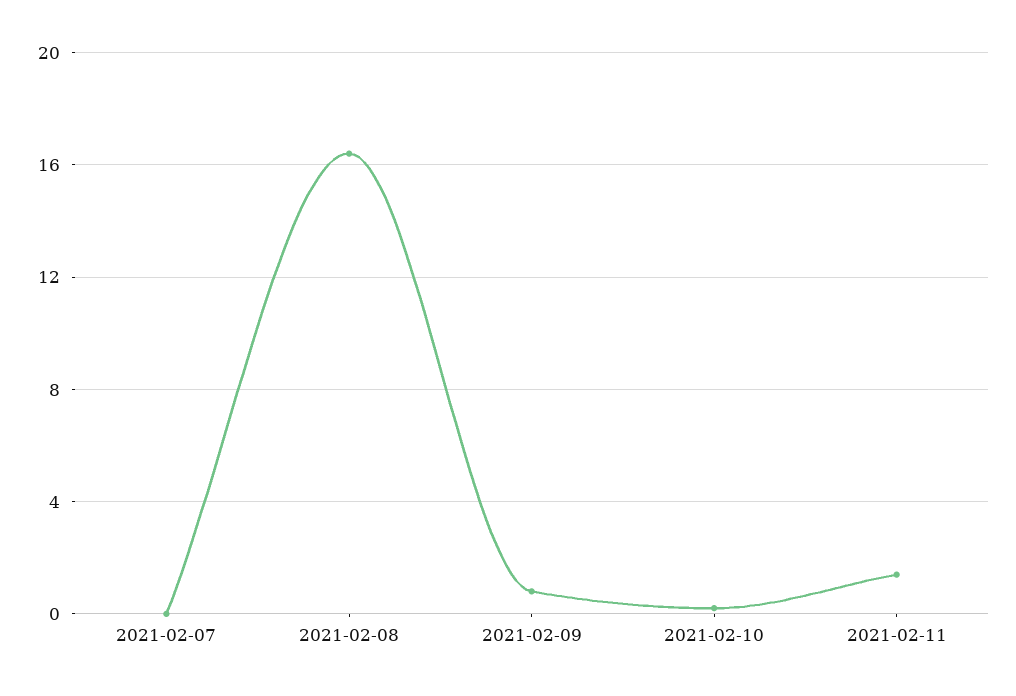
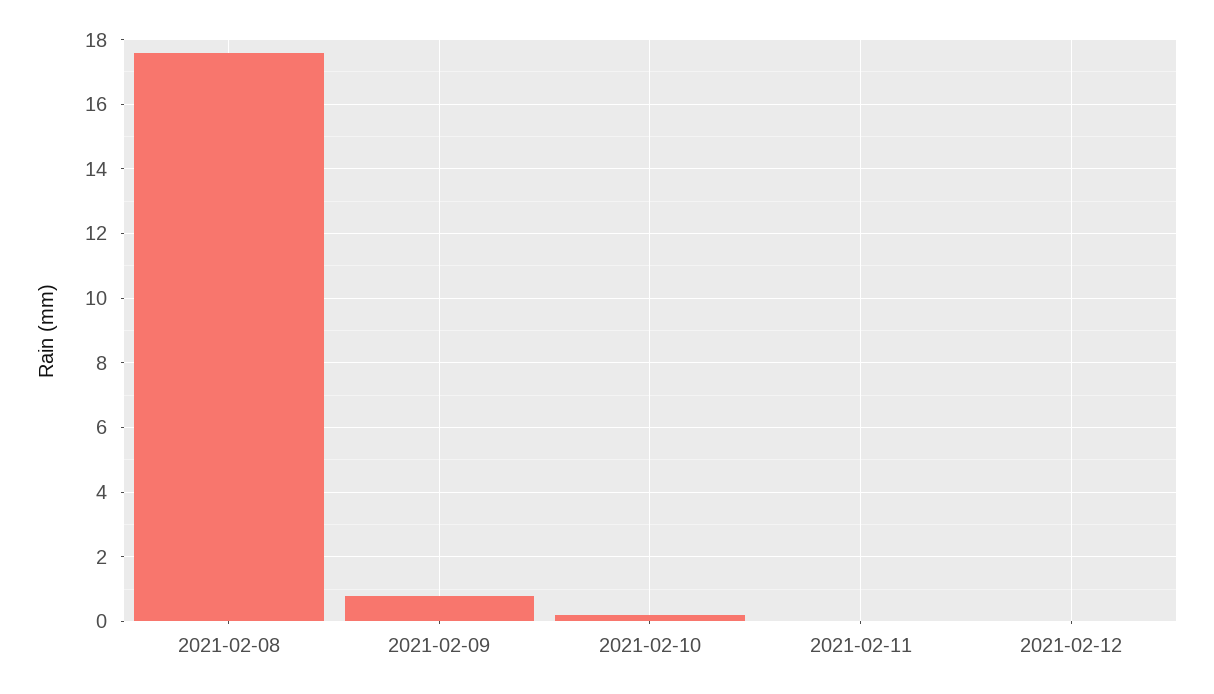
2021-02-07: 0 -> none
2021-02-08: 16.5 -> 17.5
2021-02-11: 1.5 -> 0
2021-02-12: none -> 0

